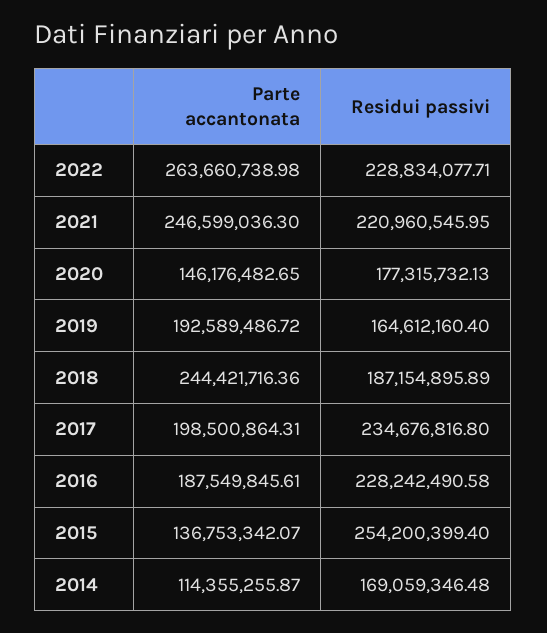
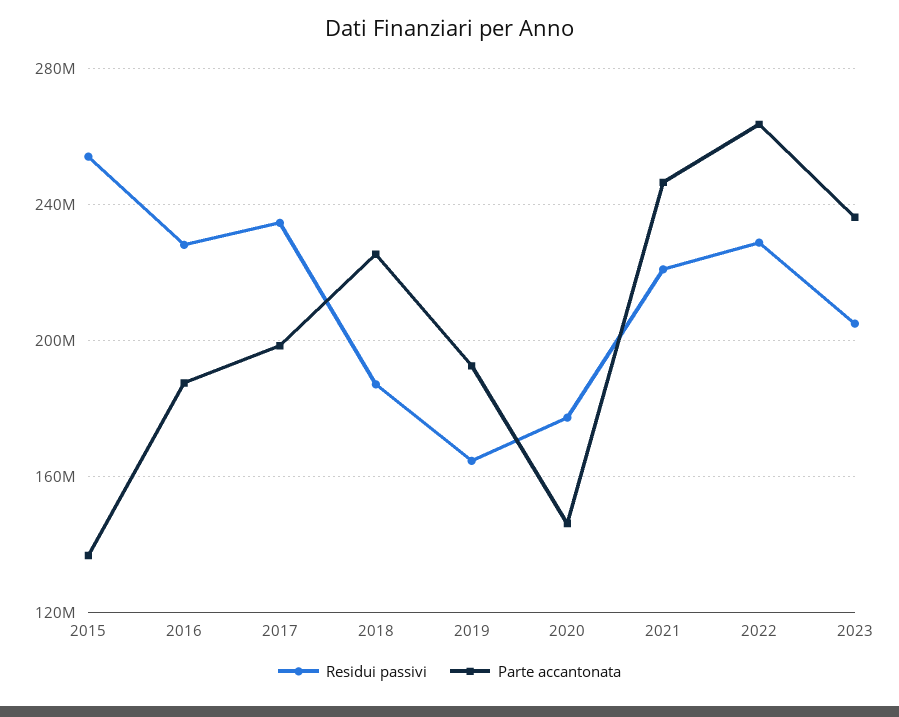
Parte accantonata, 2018: 244421716.36 -> 225000000
Parte accantonata, 2014: 114355255.87 -> none
Residui passivi, 2014: 169059346.48 -> none
Residui passivi, 2023: none -> 205000000
Parte accantonata, 2023: none -> 235000000

